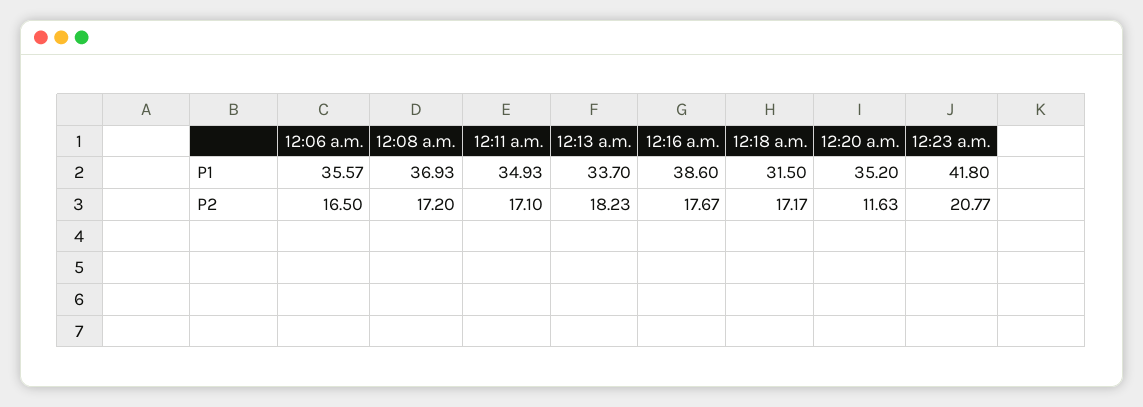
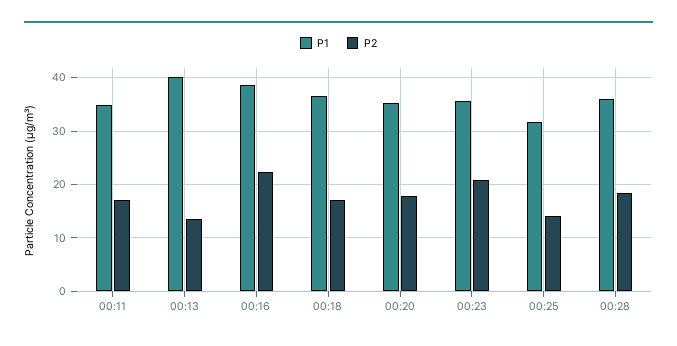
P1, 12:06 a.m.: 35.57 -> none
P1, 12:08 a.m.: 36.93 -> none
P1, 12:13 a.m.: 33.7 -> 40
P1, 12:18 a.m.: 31.5 -> 36
P1, 12:23 a.m.: 41.8 -> 36
P2, 12:06 a.m.: 16.5 -> none
P2, 12:08 a.m.: 17.2 -> none
P2, 12:13 a.m.: 18.23 -> 14
P2, 12:16 a.m.: 17.67 -> 22
P2, 12:20 a.m.: 11.63 -> 18
P1, 00:25: none -> 32
P2, 00:25: none -> 14
P1, 00:28: none -> 36
P2, 00:28: none -> 18

